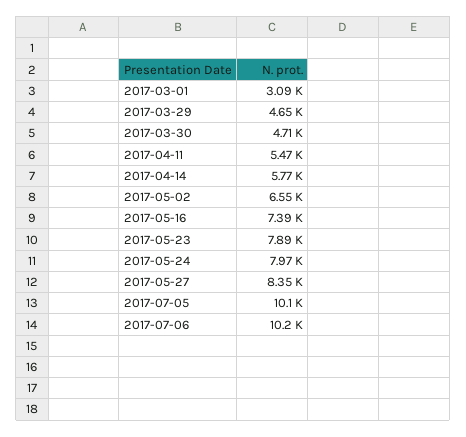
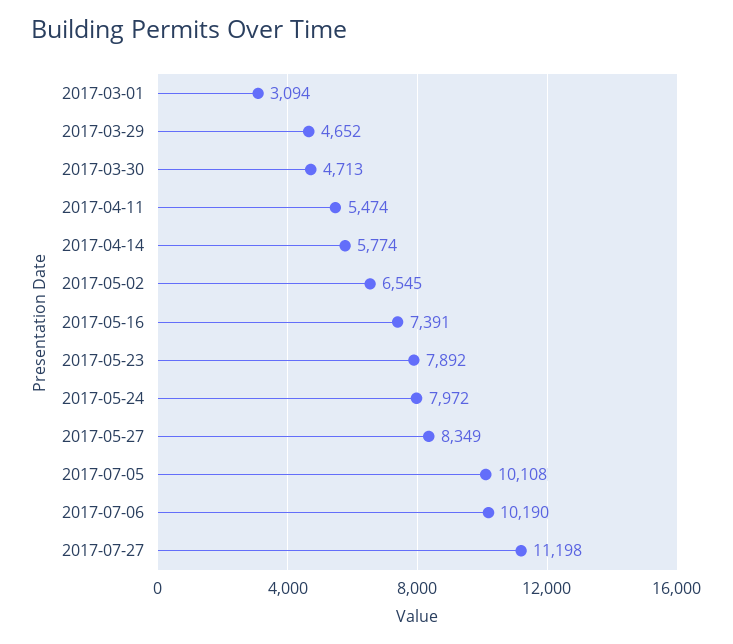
2017-07-27: none -> 11198

